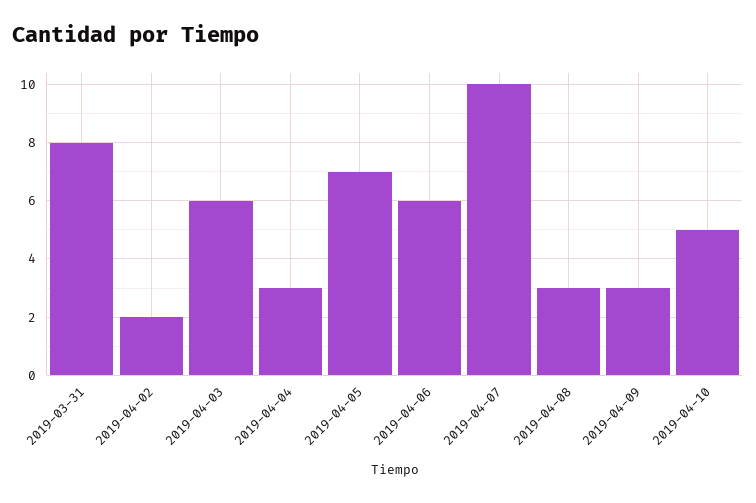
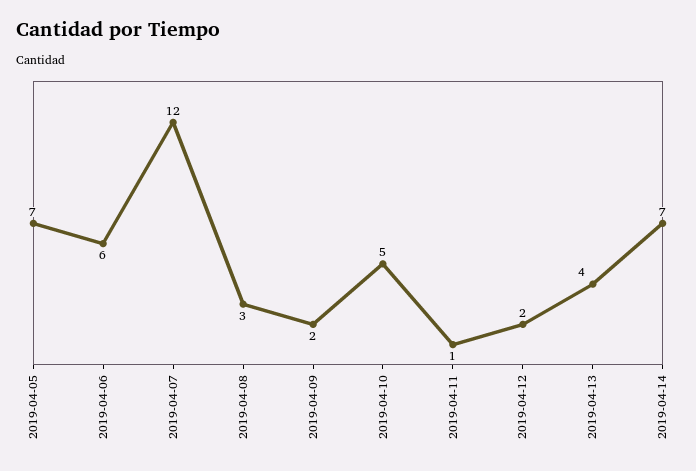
2019-03-31: 8 -> none
2019-04-02: 2 -> none
2019-04-03: 6 -> none
2019-04-04: 3 -> none
2019-04-07: 10 -> 12
2019-04-09: 3 -> 2
2019-04-11: none -> 1
2019-04-12: none -> 2
2019-04-13: none -> 4
2019-04-14: none -> 7

